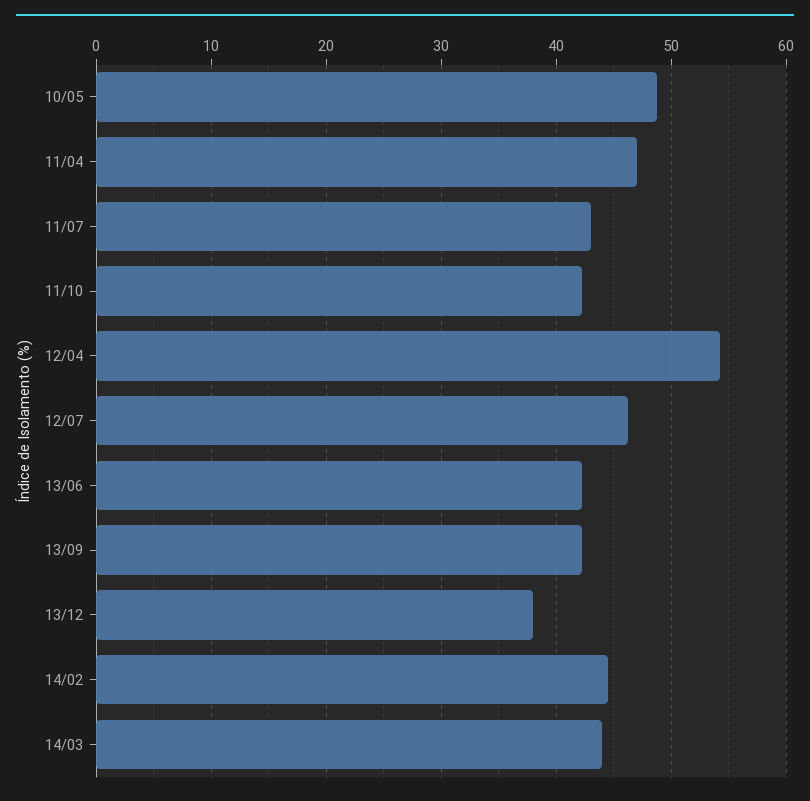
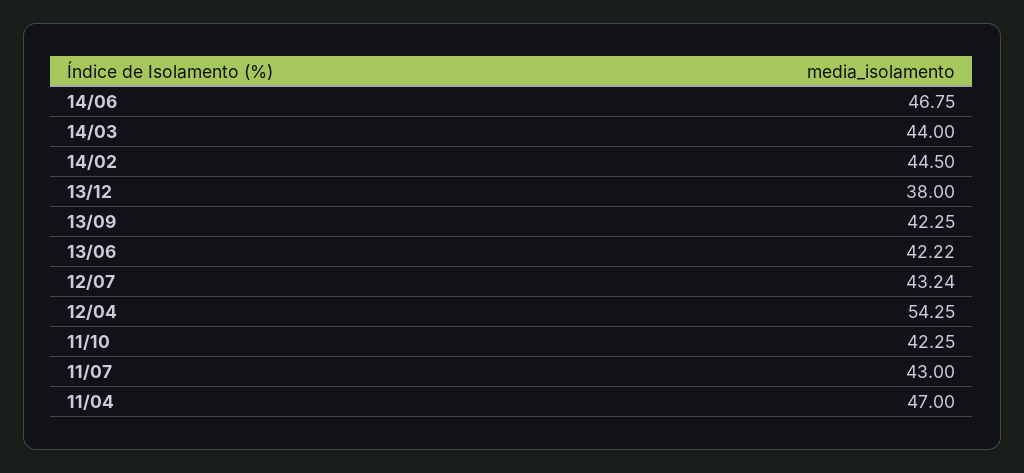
10/05: 49 -> none
12/07: 46 -> 43.24
14/06: none -> 46.75

